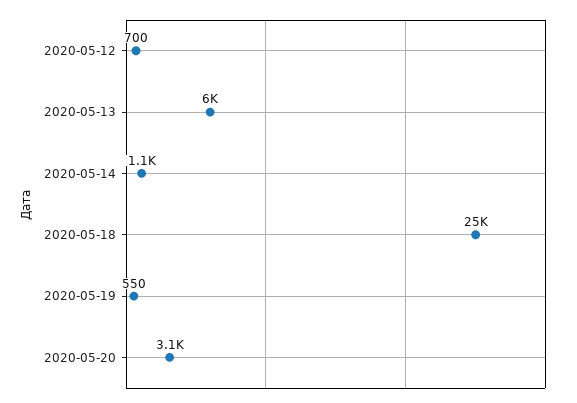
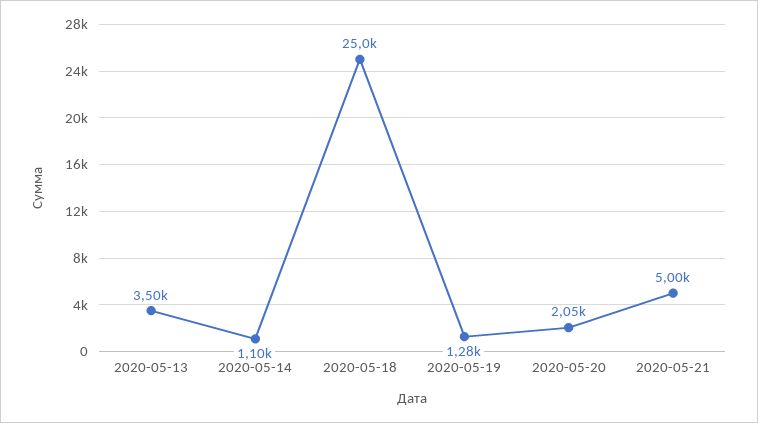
2020-05-12: 700 -> none
2020-05-13: 6000 -> 3500
2020-05-19: 550 -> 1280
2020-05-20: 3100 -> 2050
2020-05-21: none -> 5000

